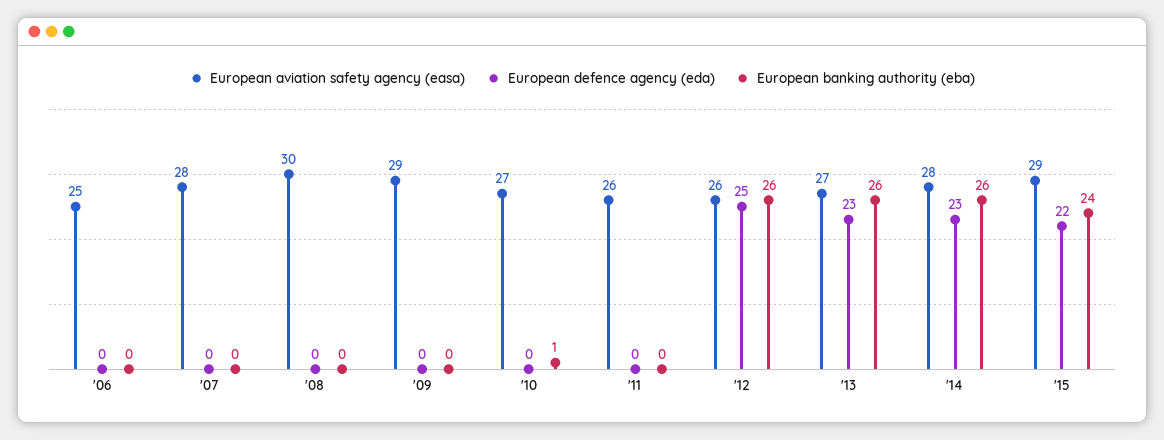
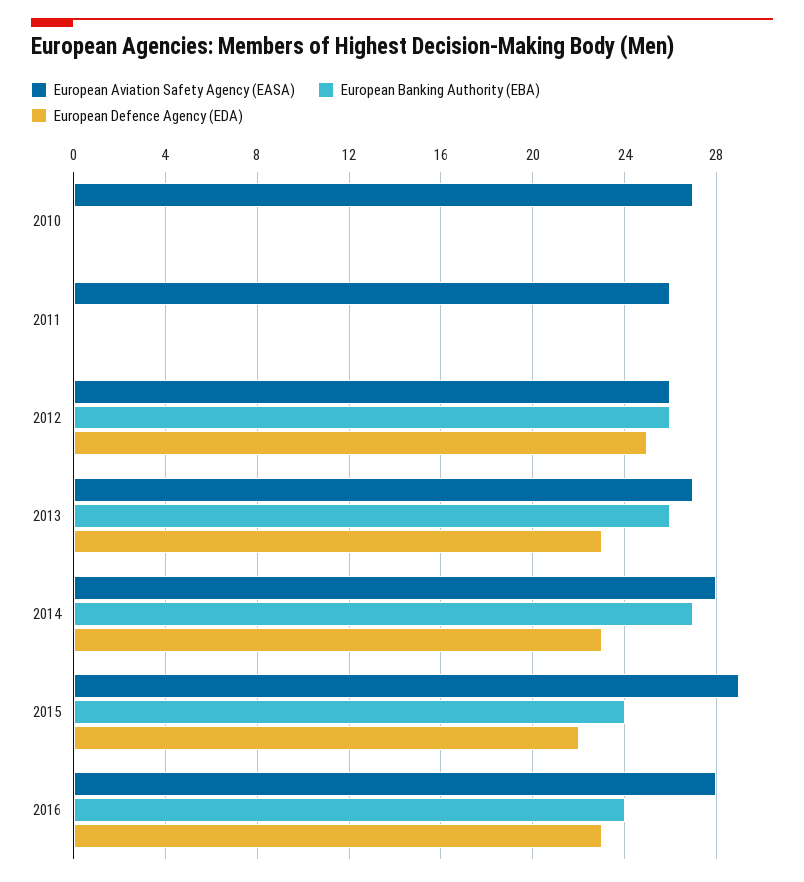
European aviation safety agency (easa), '06: 25 -> none
European defence agency (eda), '06: 0 -> none
European banking authority (eba), '06: 0 -> none
European aviation safety agency (easa), '07: 28 -> none
European defence agency (eda), '07: 0 -> none
European banking authority (eba), '07: 0 -> none
European aviation safety agency (easa), '08: 30 -> none
European defence agency (eda), '08: 0 -> none
European banking authority (eba), '08: 0 -> none
European aviation safety agency (easa), '09: 29 -> none
European defence agency (eda), '09: 0 -> none
European banking authority (eba), '09: 0 -> none
European banking authority (eba), '10: 1 -> 0
European banking authority (eba), '14: 26 -> 27
European aviation safety agency (easa), 2016: none -> 28
European banking authority (eba), 2016: none -> 24
European defence agency (eda), 2016: none -> 23

